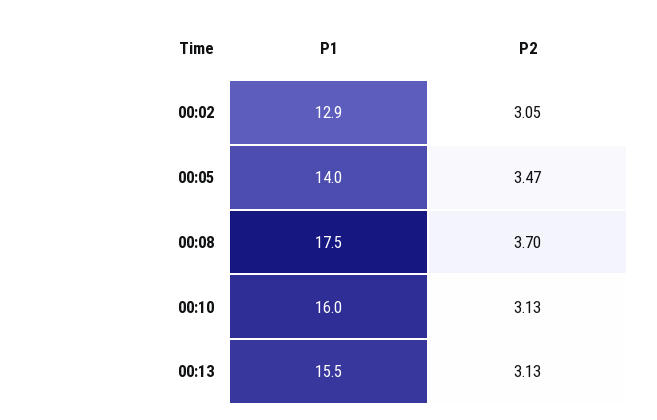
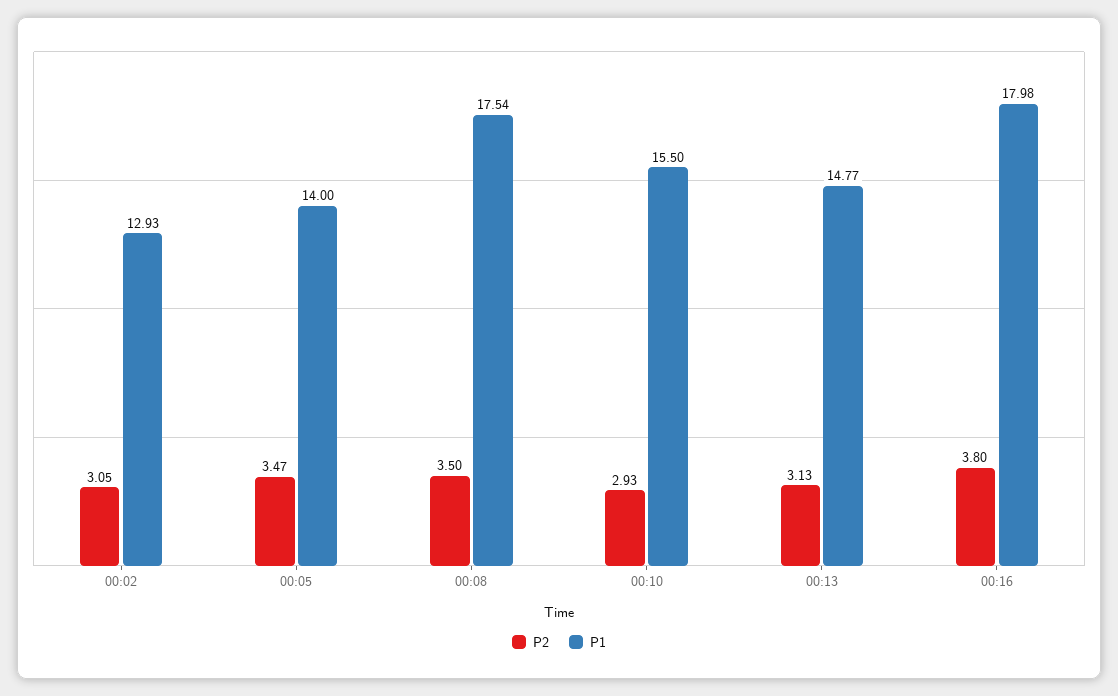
P2, 00:08: 3.7 -> 3.5
P1, 00:10: 16 -> 15.5
P2, 00:10: 3.13 -> 2.93
P1, 00:13: 15.5 -> 14.77
P2, 00:16: none -> 3.8
P1, 00:16: none -> 17.98

